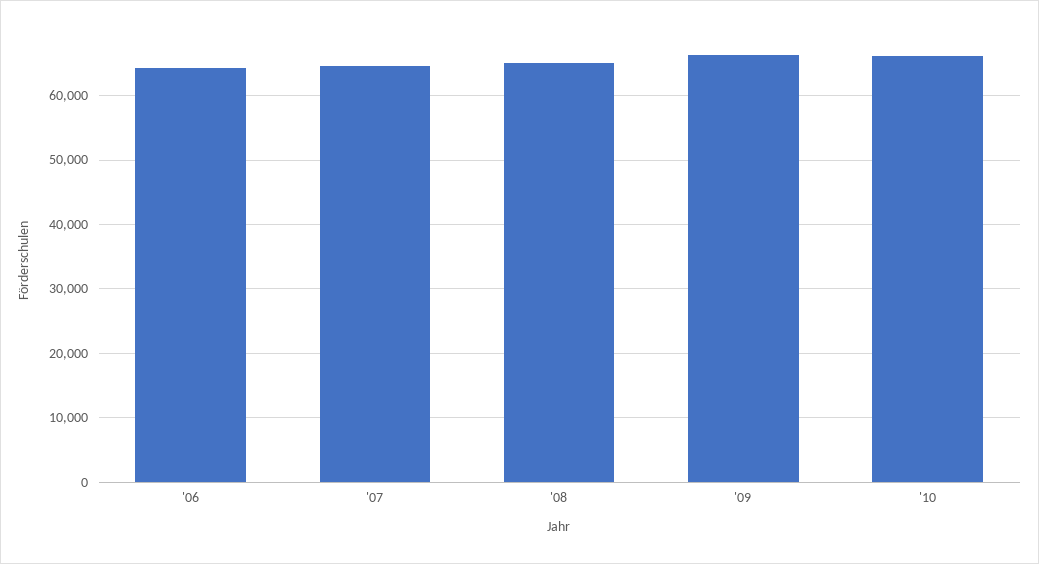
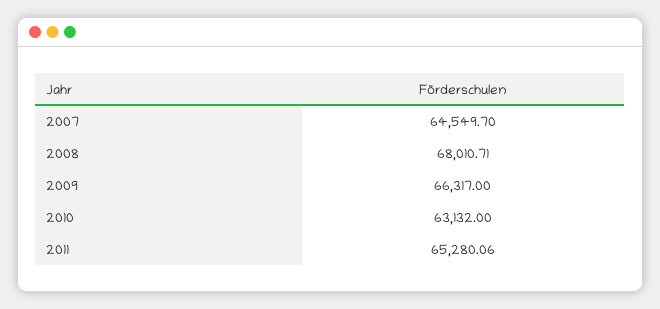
'06: 64000 -> none
'08: 65000 -> 68010.71
'10: 66000 -> 63132
2011: none -> 65280.06

